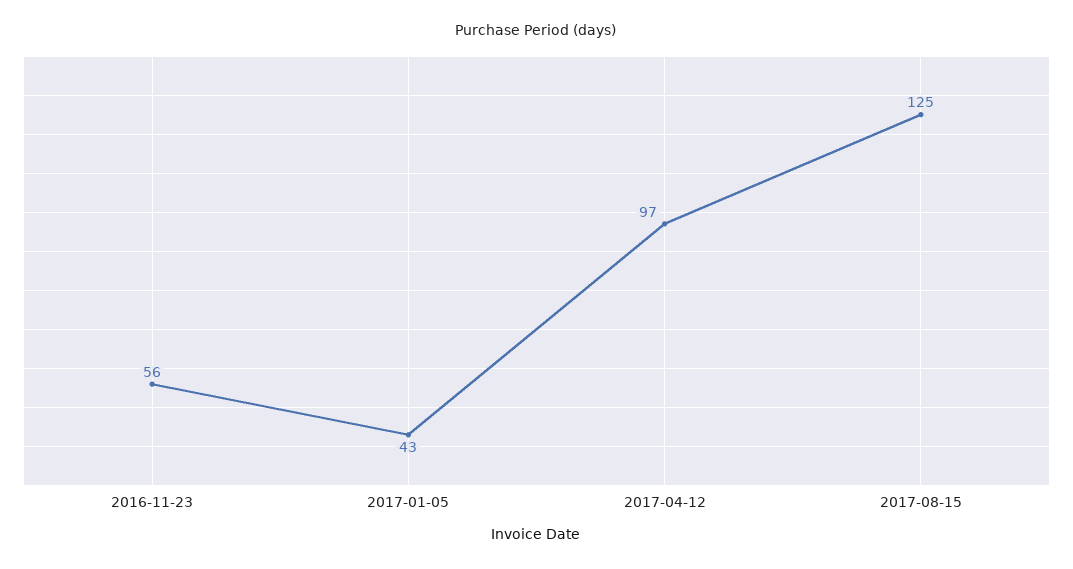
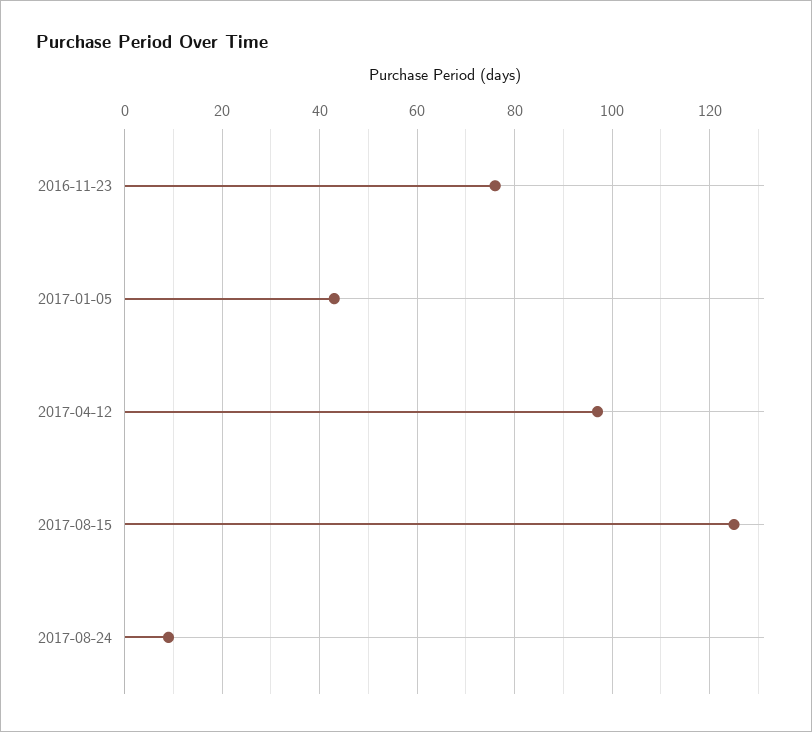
2016-11-23: 56 -> 75
2017-08-24: none -> 10

